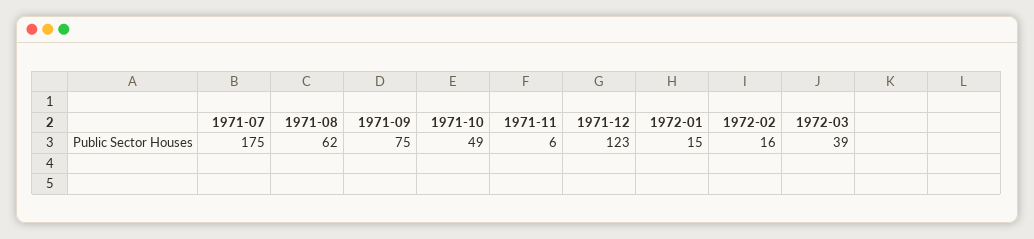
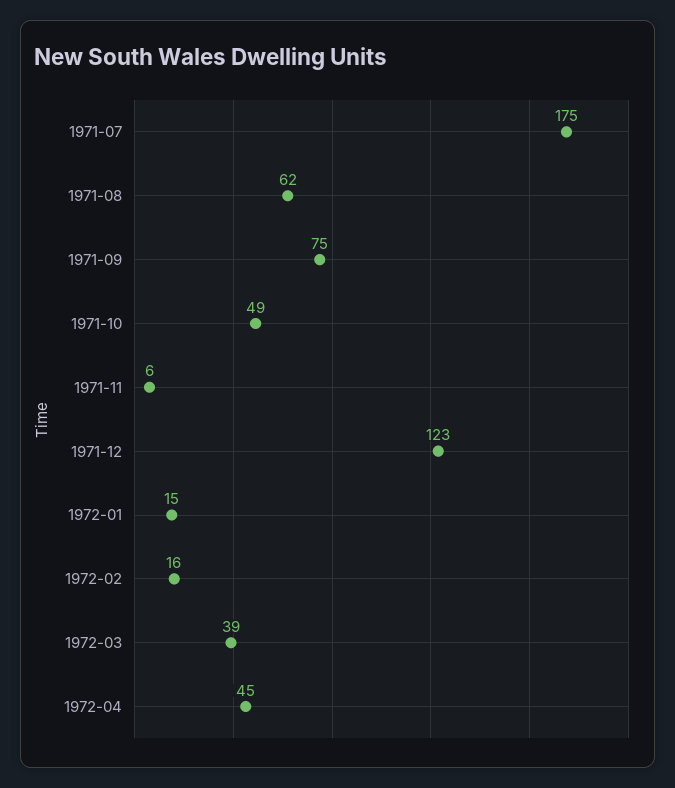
1972-04: none -> 45

